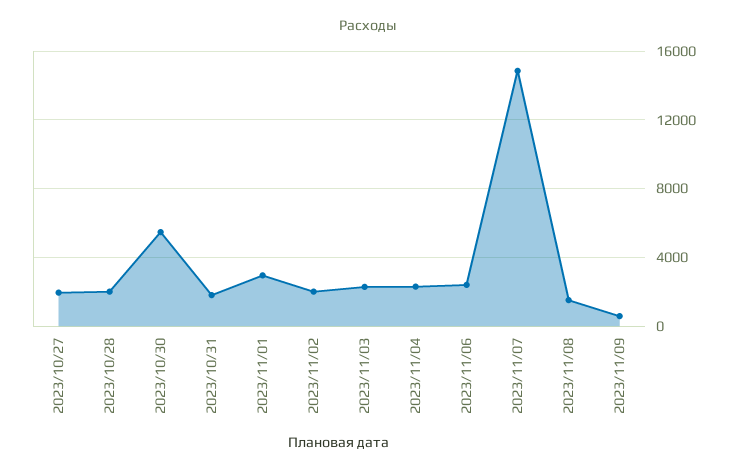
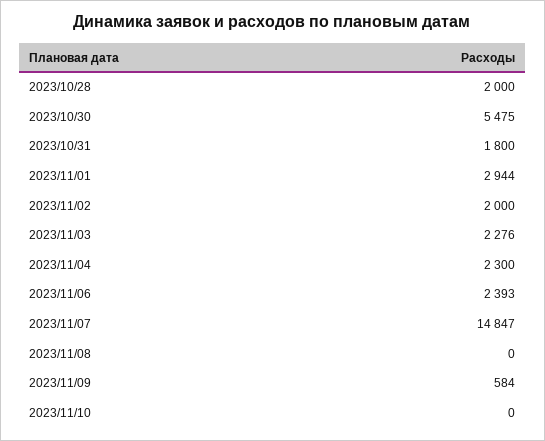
2023/10/27: 2000 -> none
2023/11/08: 1500 -> 0
2023/11/10: none -> 0

